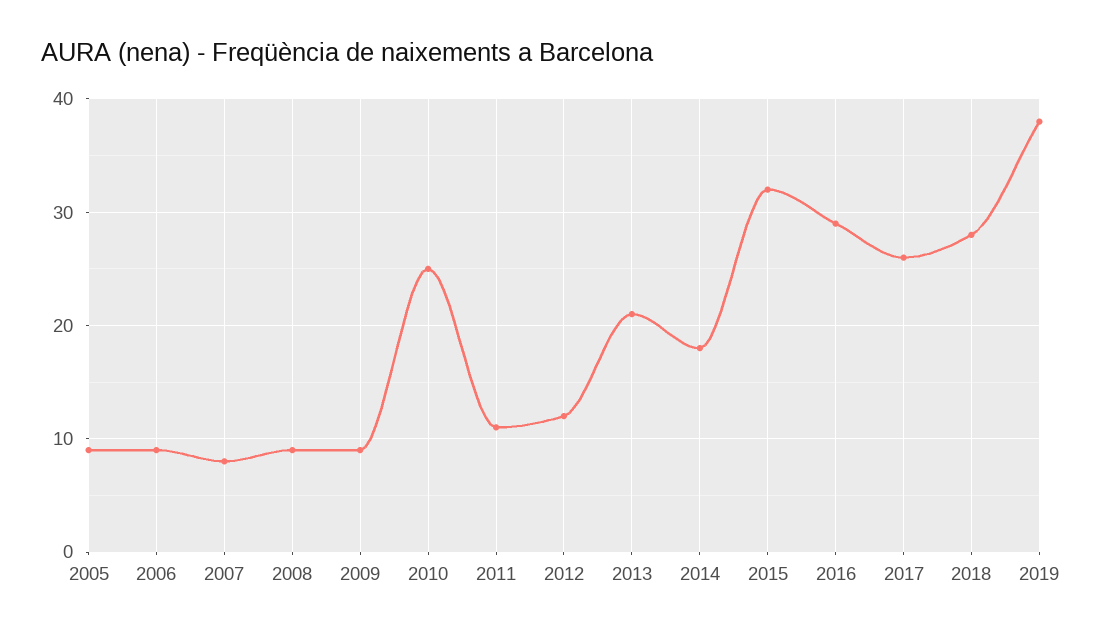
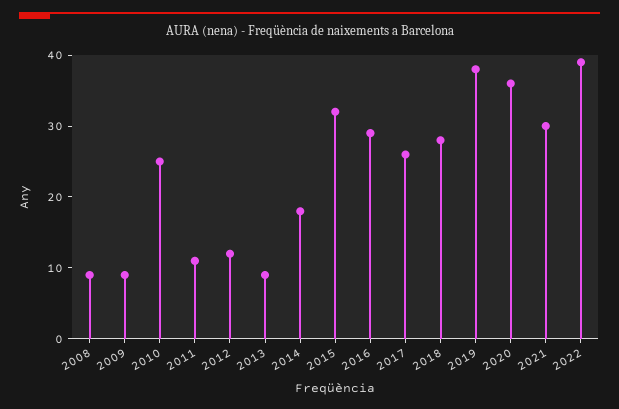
2005: 9 -> none
2006: 9 -> none
2007: 8 -> none
2013: 21 -> 10
2020: none -> 35
2021: none -> 30
2022: none -> 40

